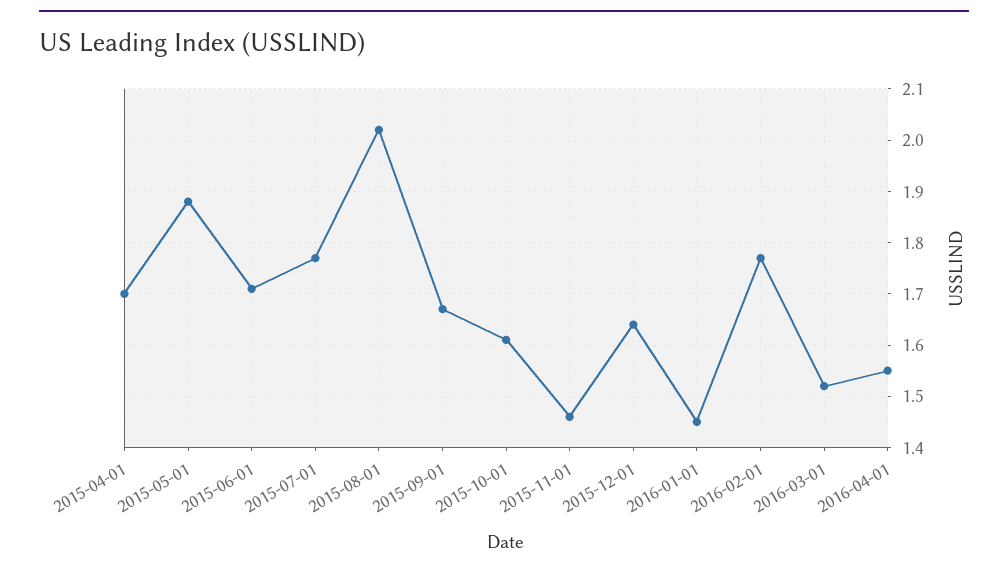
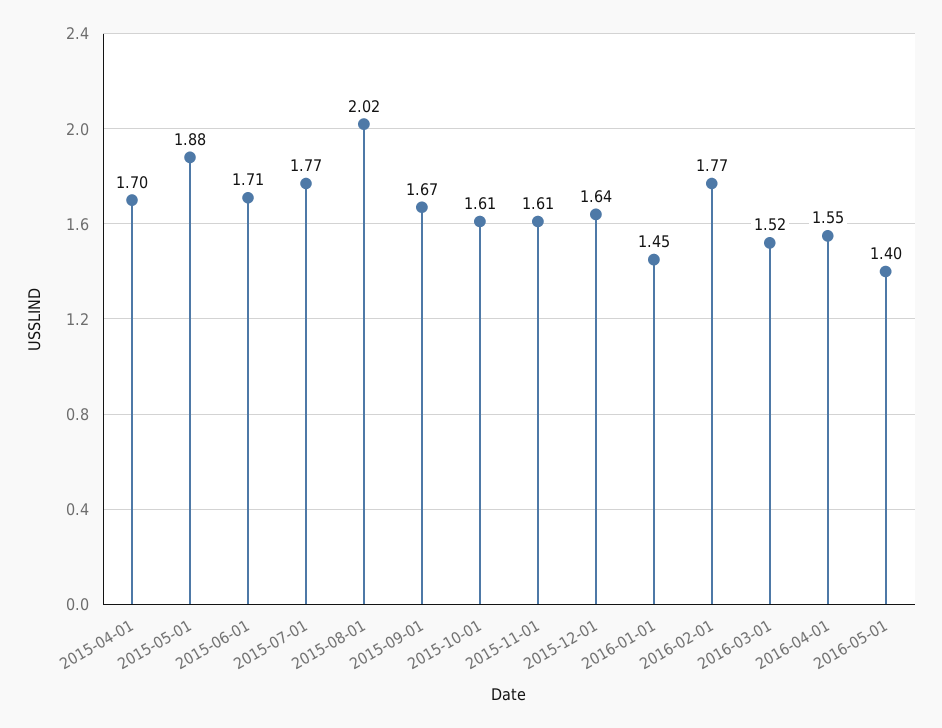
2015-11-01: 1.45 -> 1.61
2016-05-01: none -> 1.4

